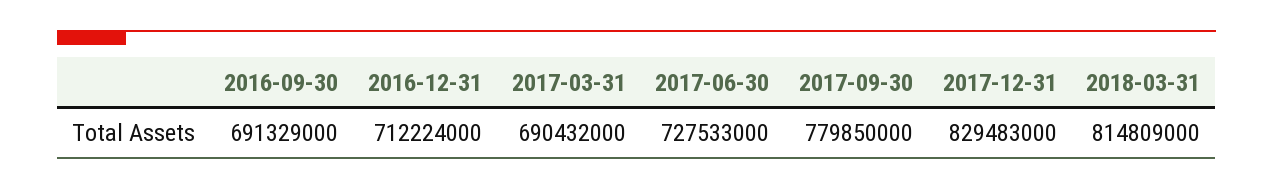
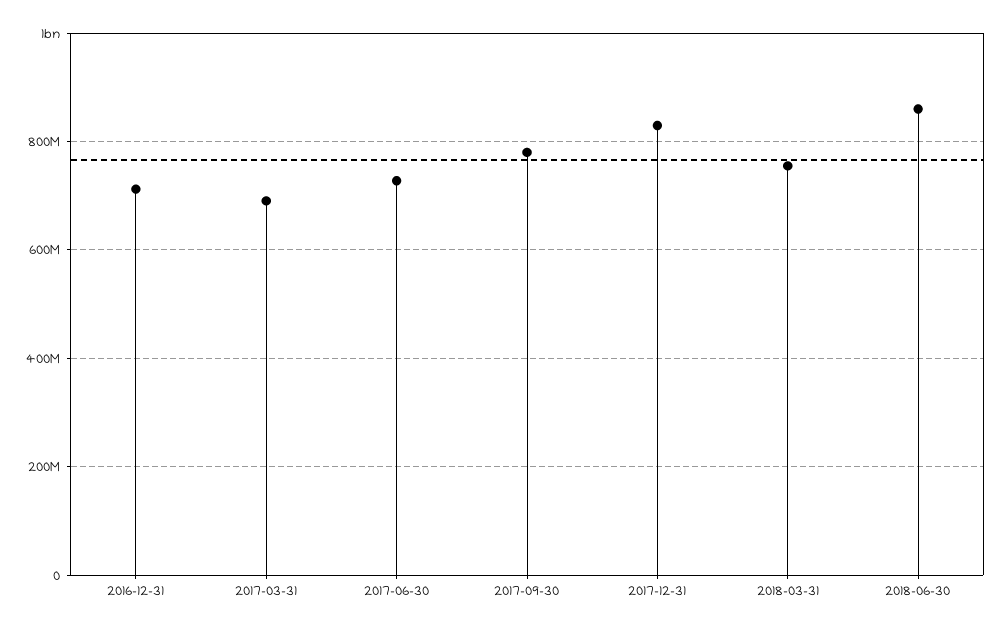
2016-09-30: 691329000 -> none
2018-03-31: 814809000 -> 760000000
2018-06-30: none -> 860000000

